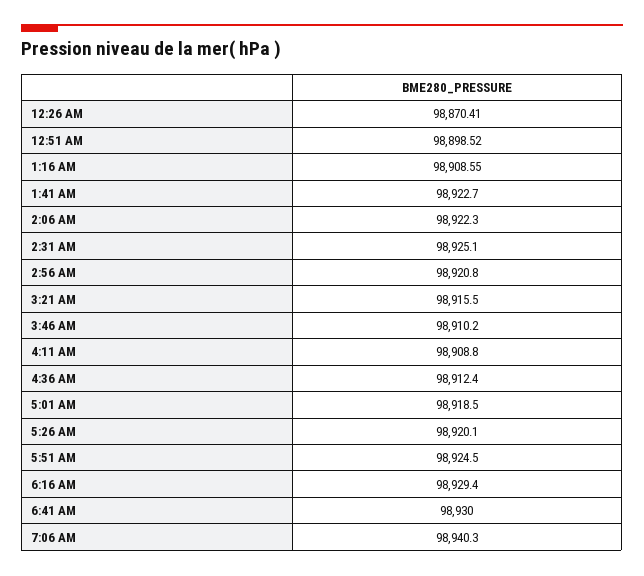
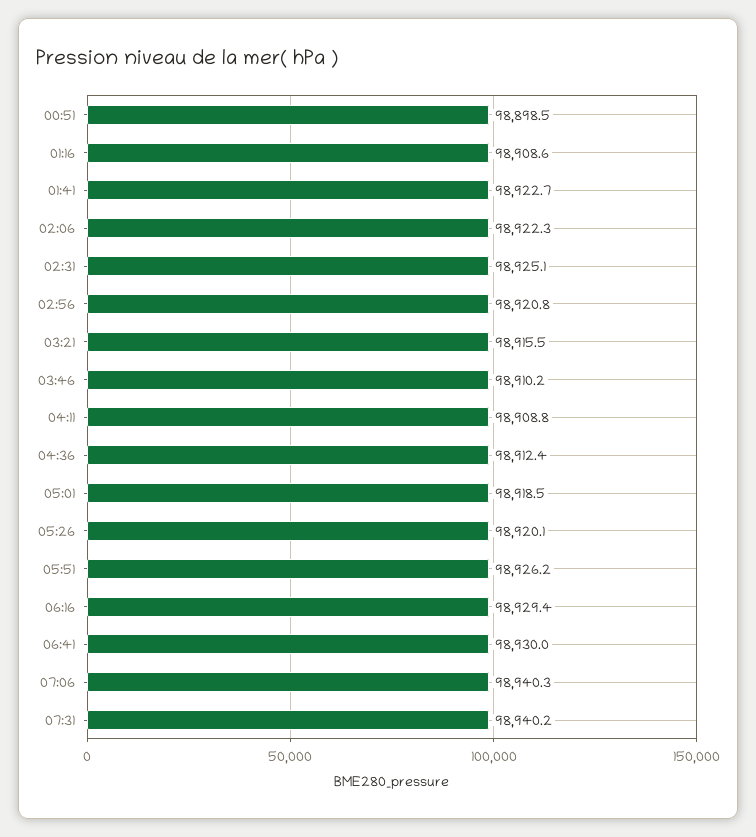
12:26 AM: 98870.41 -> none
5:51 AM: 98924.5 -> 98926.2
07:31: none -> 98940.2

